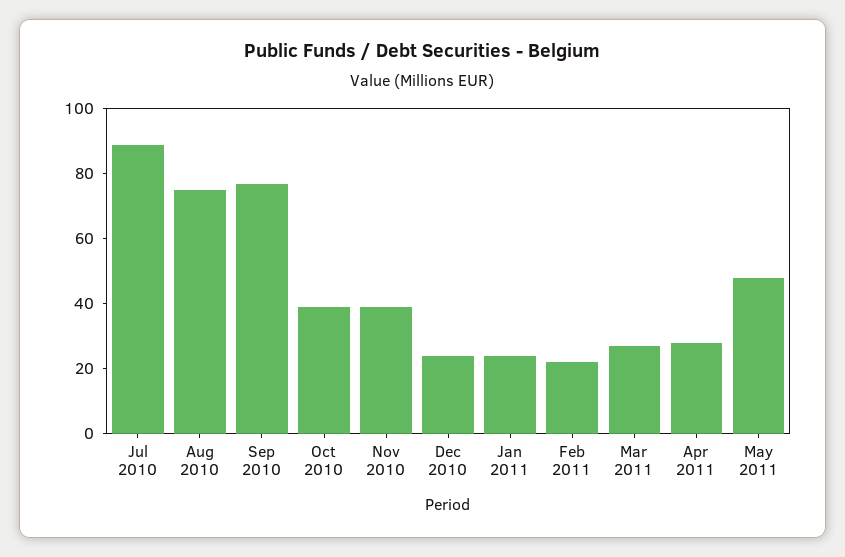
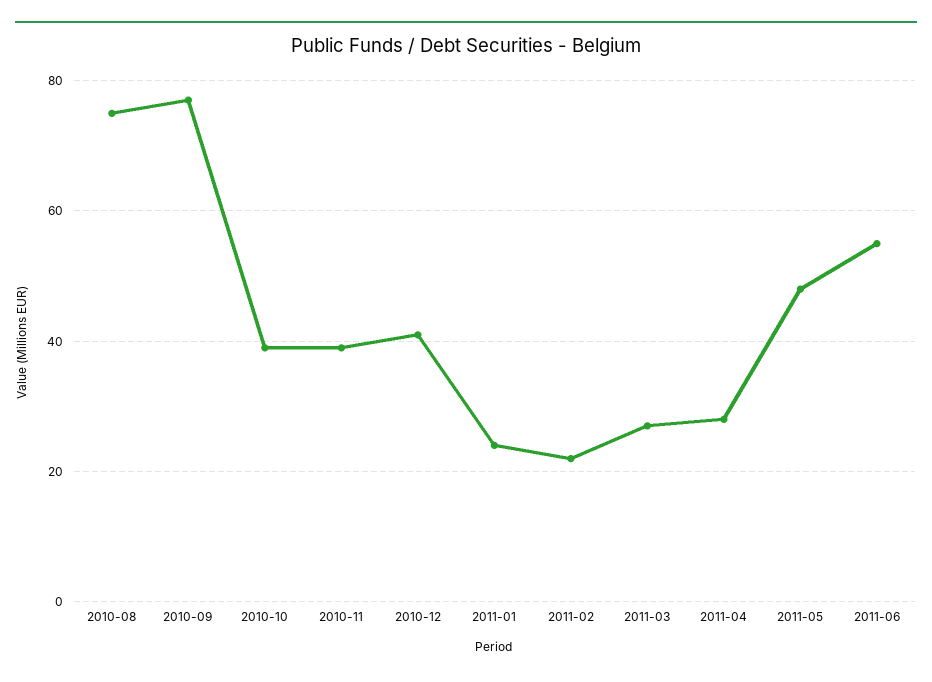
Jul 2010: 90 -> none
Dec 2010: 25 -> 40
2011-06: none -> 55

